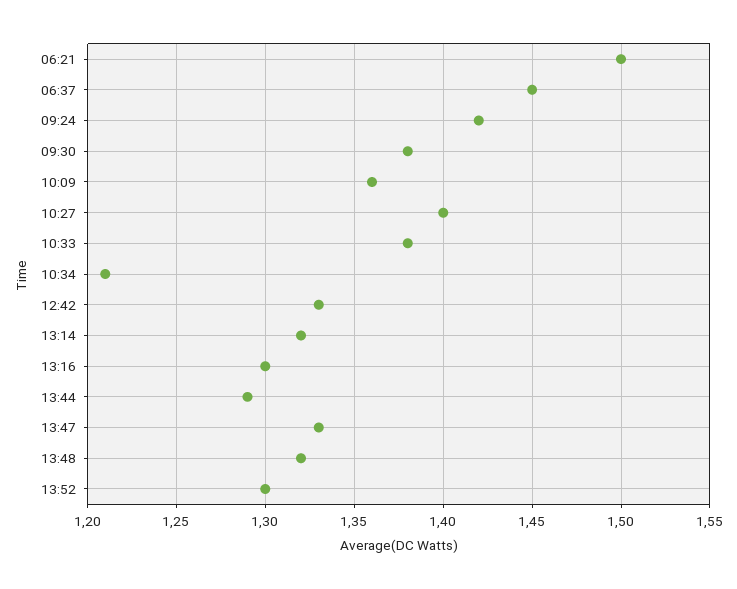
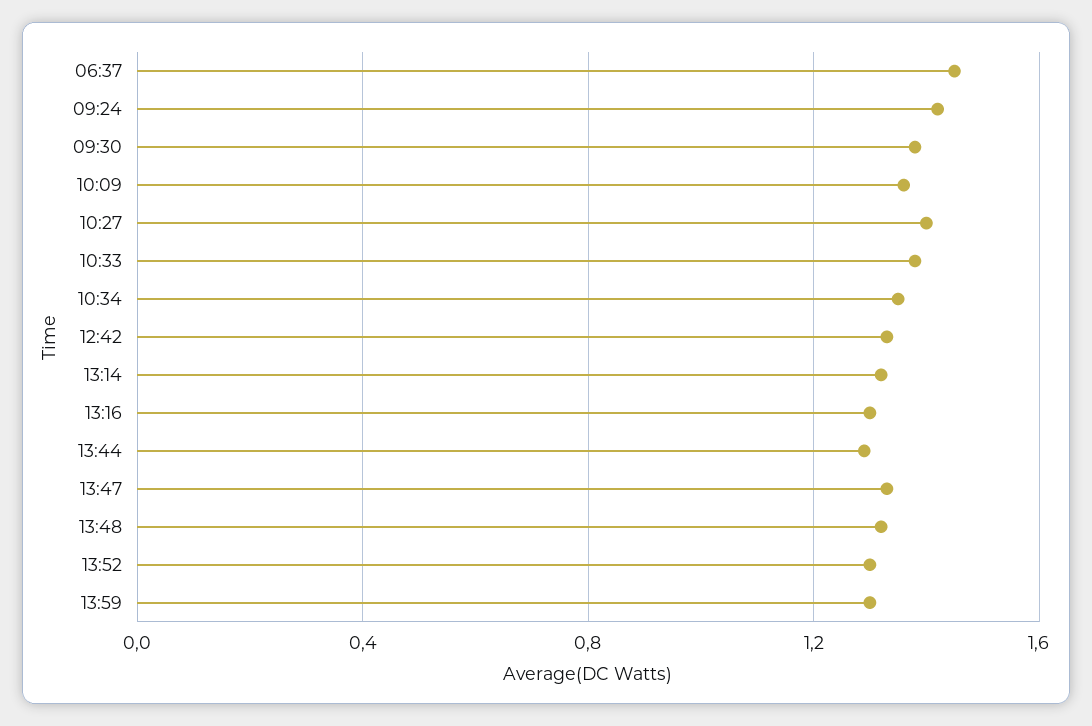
06:21: 1.5 -> none
10:34: 1.21 -> 1.35
13:59: none -> 1.3

